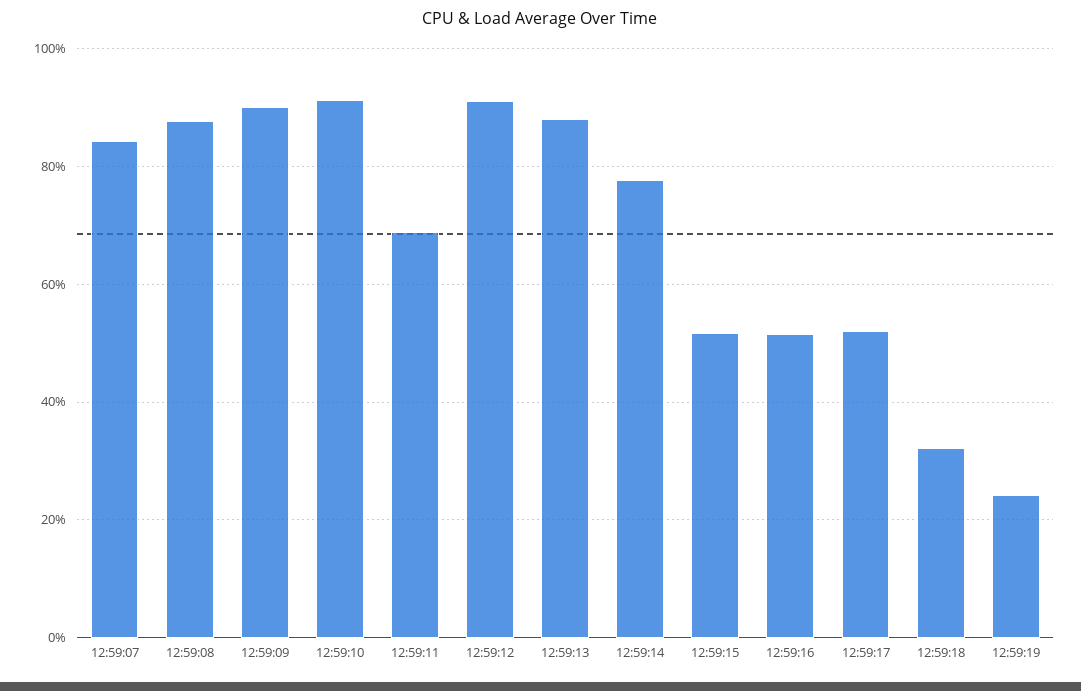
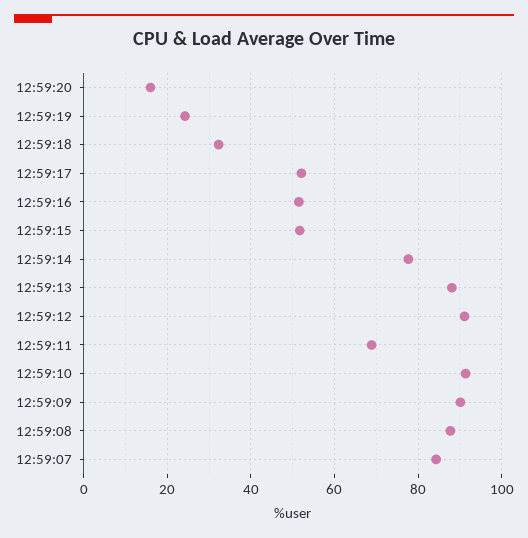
12:59:20: none -> 16

